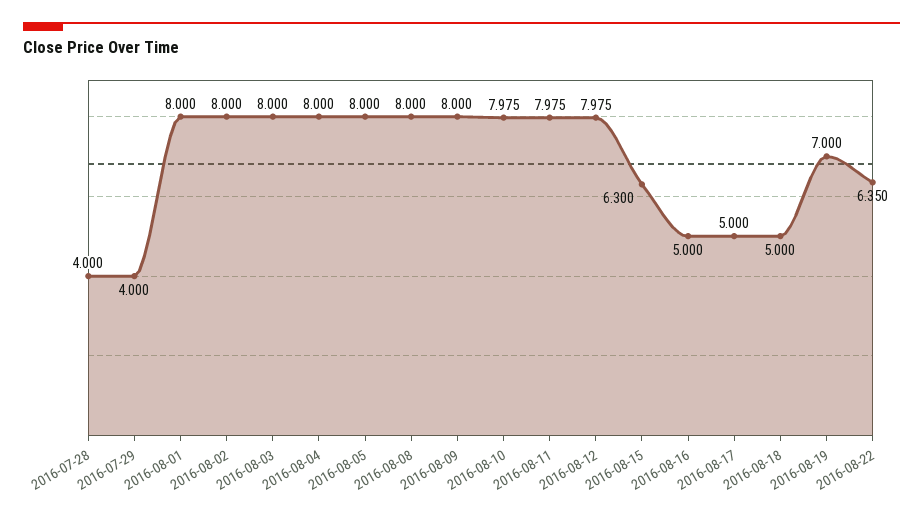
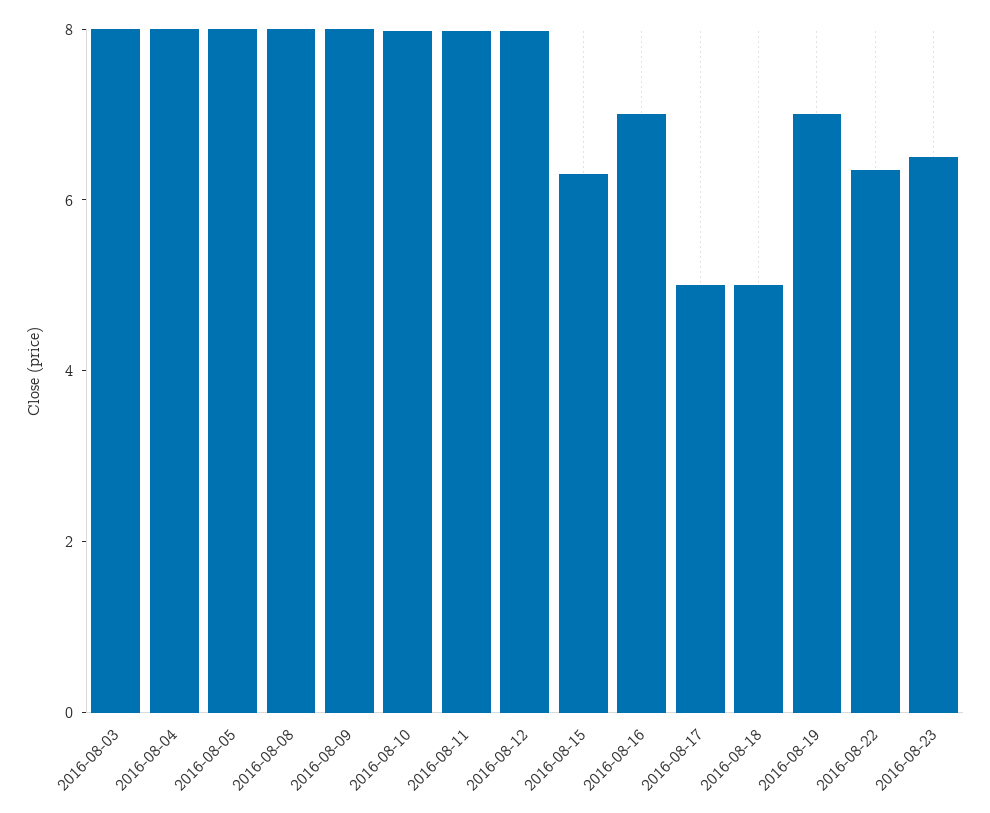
2016-07-28: 4 -> none
2016-07-29: 4 -> none
2016-08-01: 8 -> none
2016-08-02: 8 -> none
2016-08-16: 5 -> 7
2016-08-23: none -> 6.5

